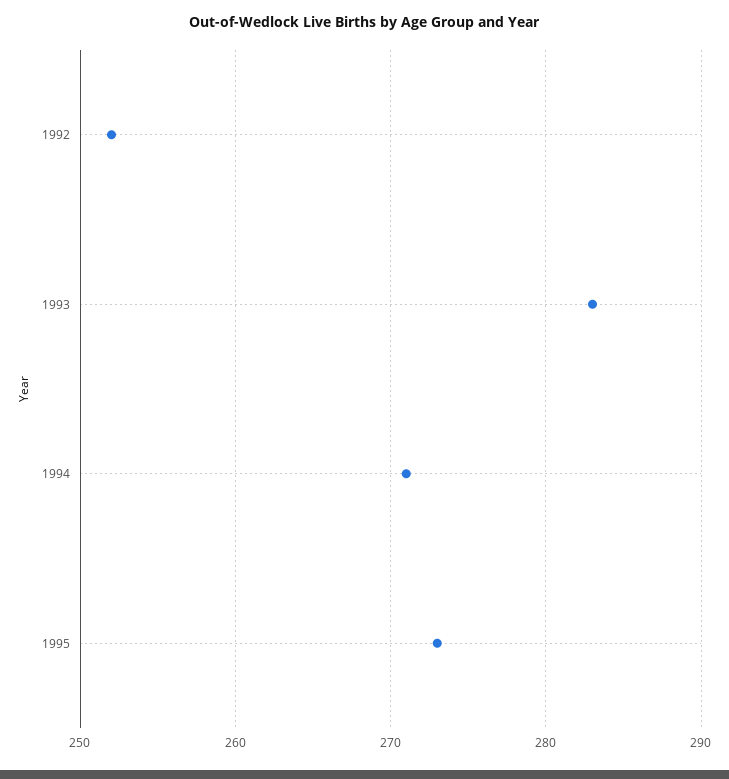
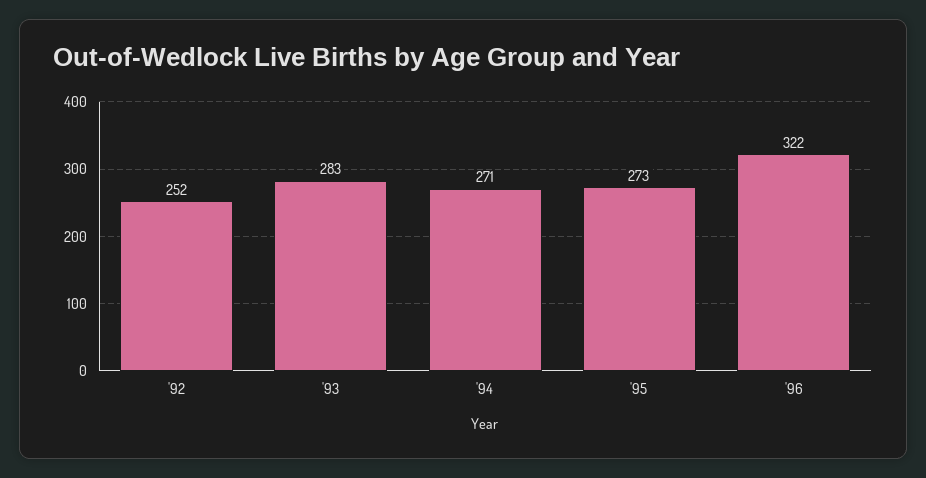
'96: none -> 322

